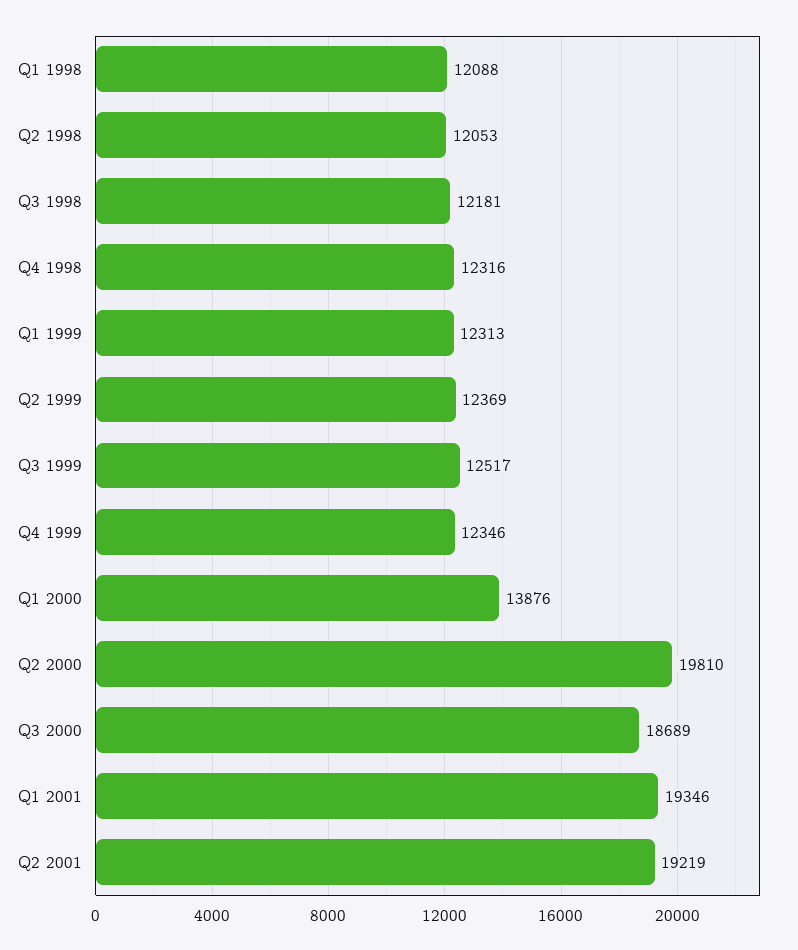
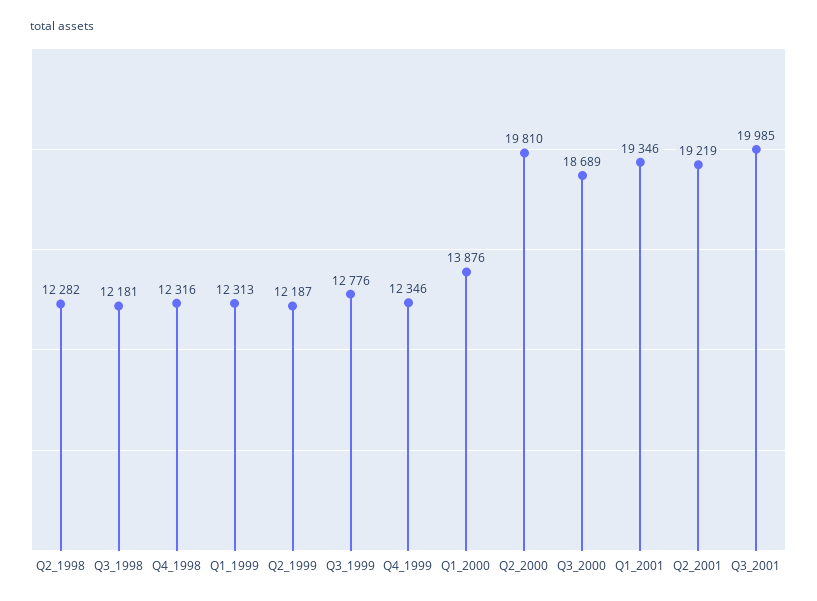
Q1 1998: 12088 -> none
Q2 1998: 12053 -> 12282
Q2 1999: 12369 -> 12187
Q3 1999: 12517 -> 12776
Q3_2001: none -> 19985

